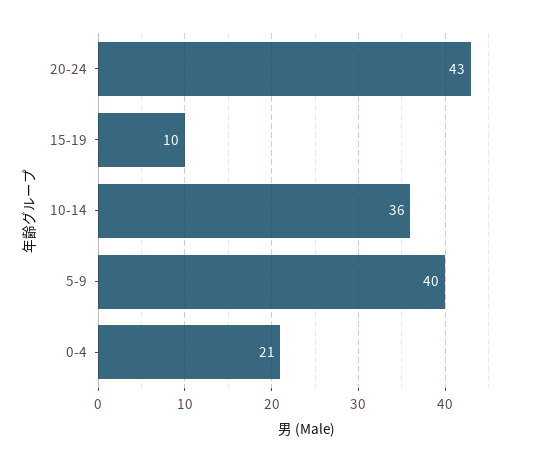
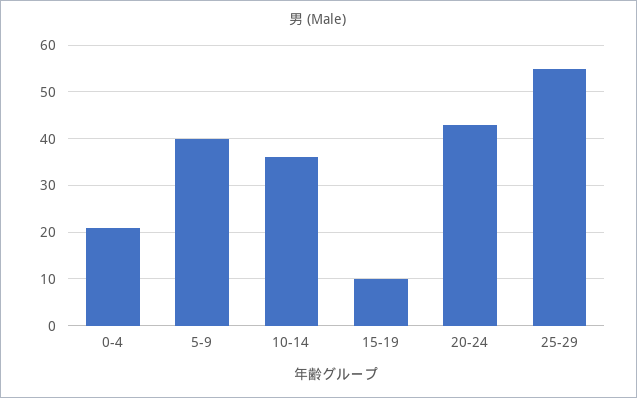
25-29: none -> 55

